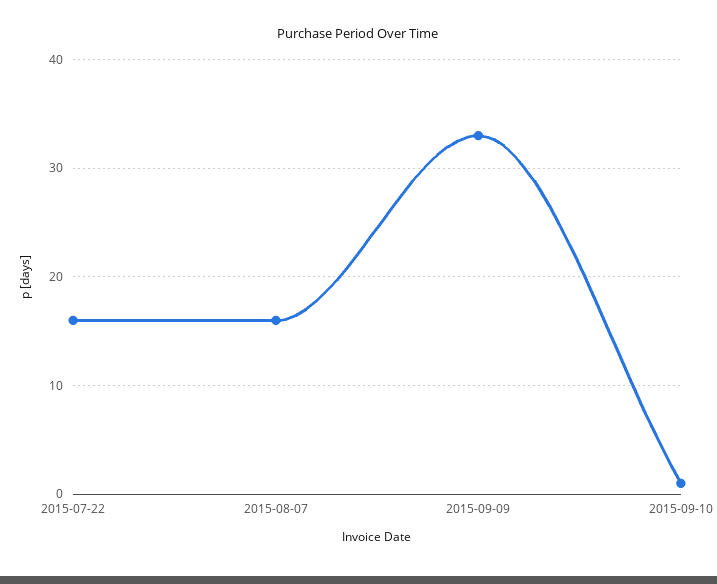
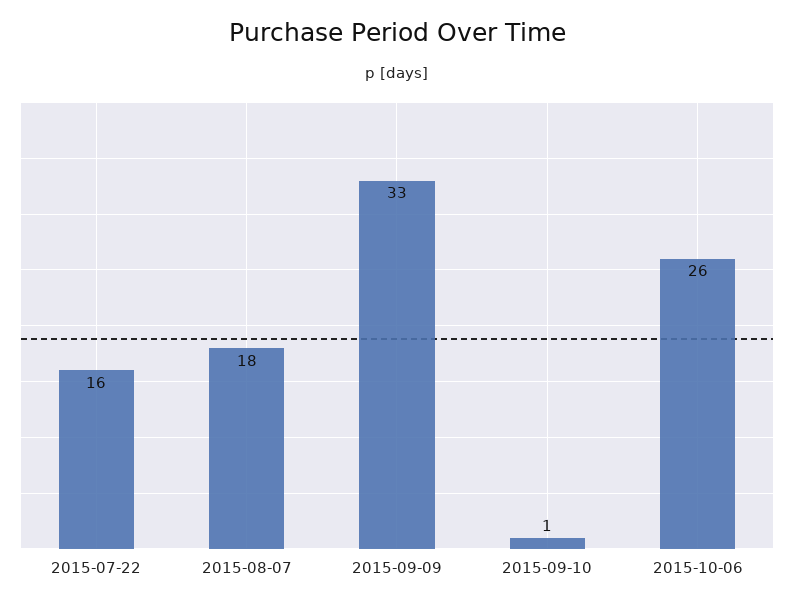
2015-08-07: 16 -> 18
2015-10-06: none -> 26

